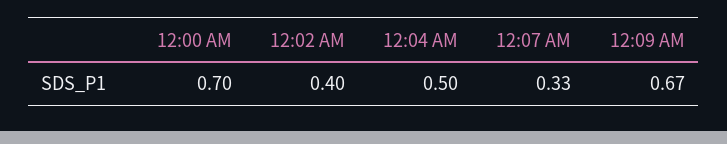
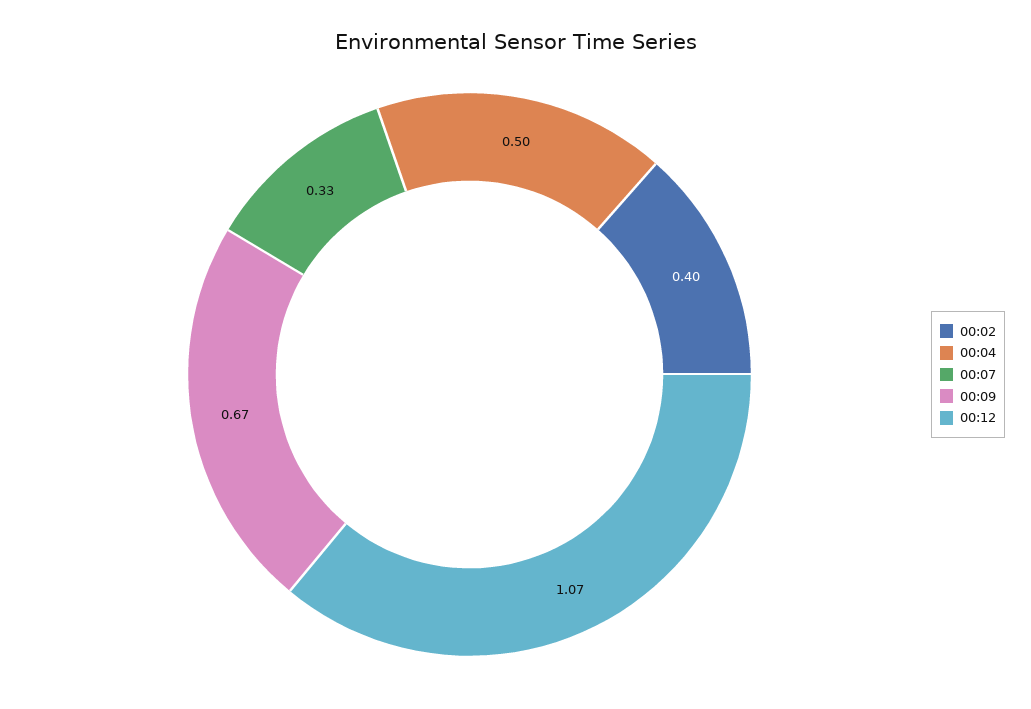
12:00 AM: 0.7 -> none
00:12: none -> 1.07

